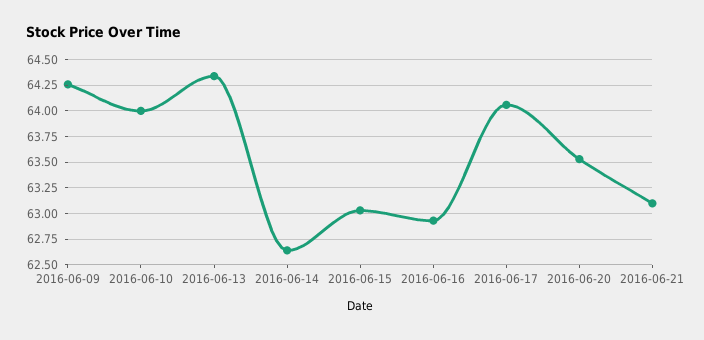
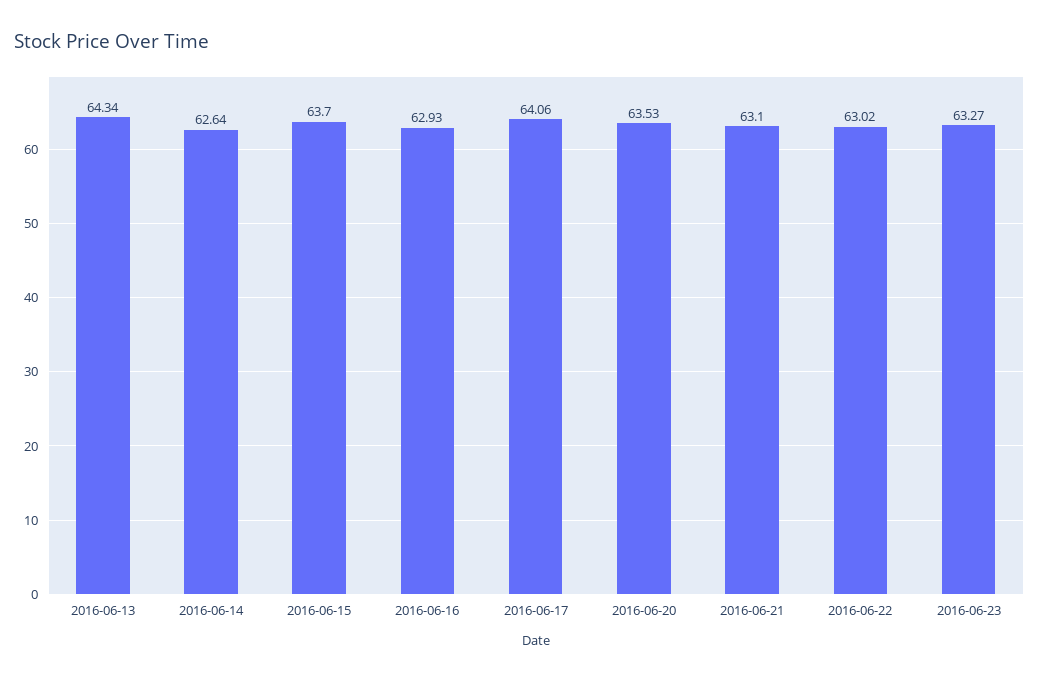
2016-06-09: 64.25 -> none
2016-06-10: 64 -> none
2016-06-15: 63 -> 63.7
2016-06-22: none -> 63.02
2016-06-23: none -> 63.27

